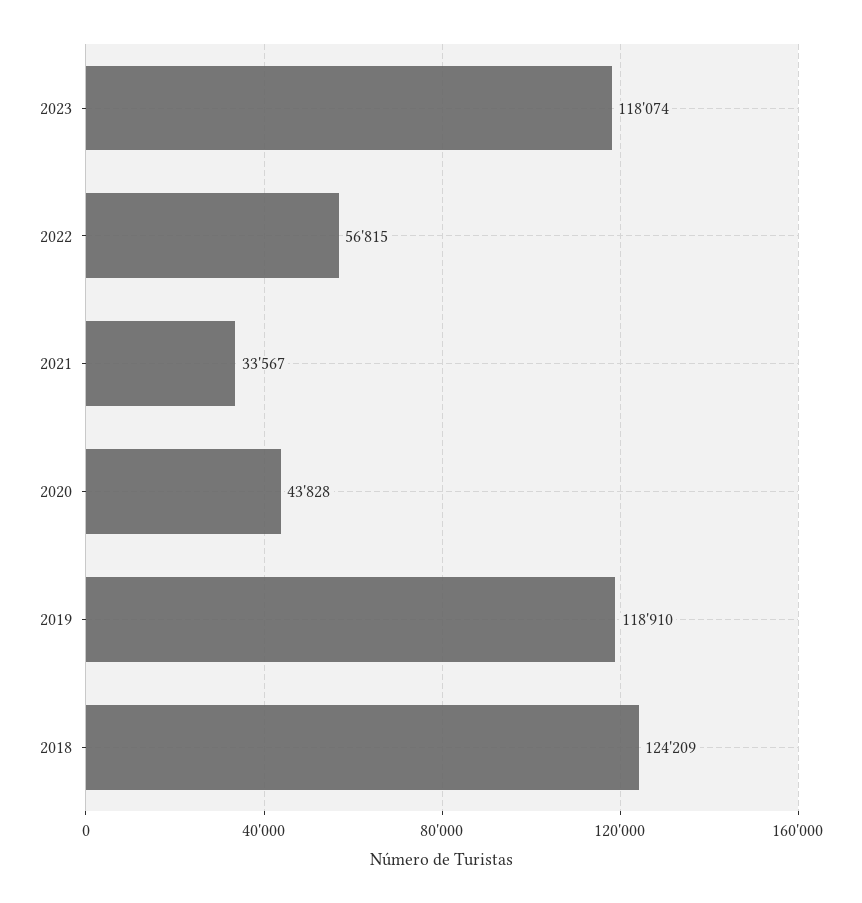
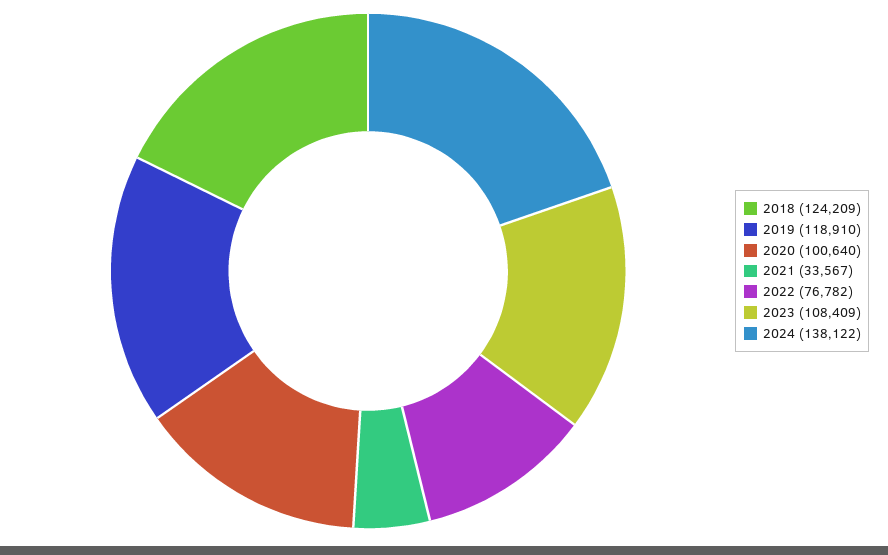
2023: 118074 -> 108409
2022: 56815 -> 76782
2020: 43828 -> 100640
2024: none -> 138122

